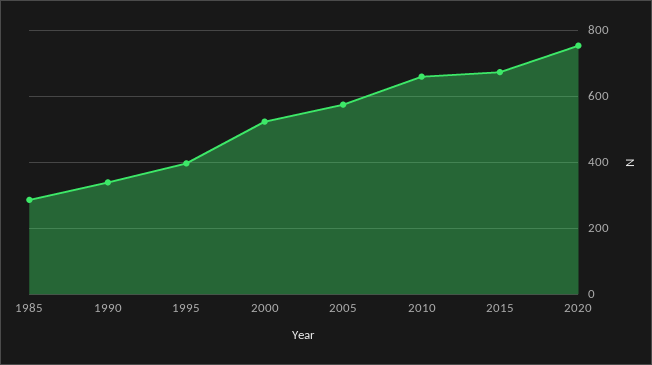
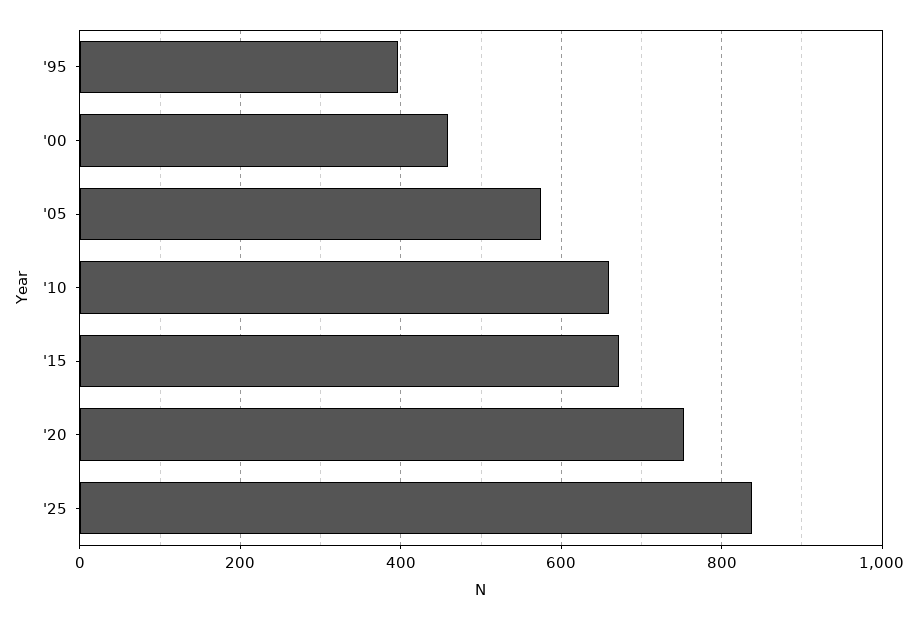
1985: 280 -> none
1990: 340 -> none
2000: 520 -> 460
'25: none -> 840

